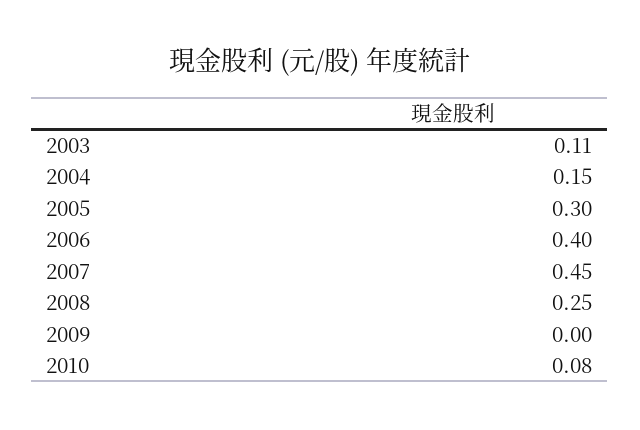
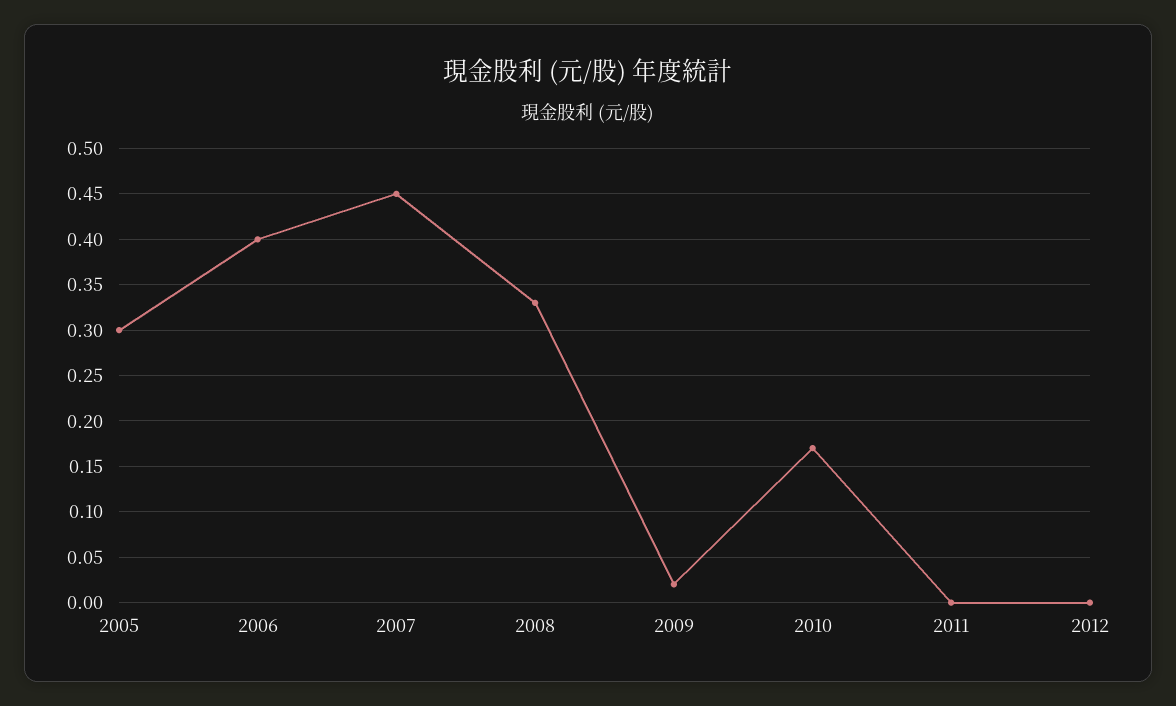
2003: 0.11 -> none
2004: 0.15 -> none
2008: 0.25 -> 0.33
2009: 0 -> 0.02
2010: 0.08 -> 0.17
2011: none -> 0
2012: none -> 0

